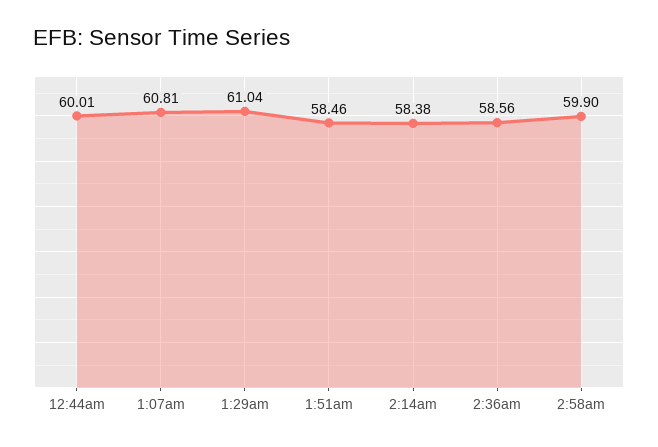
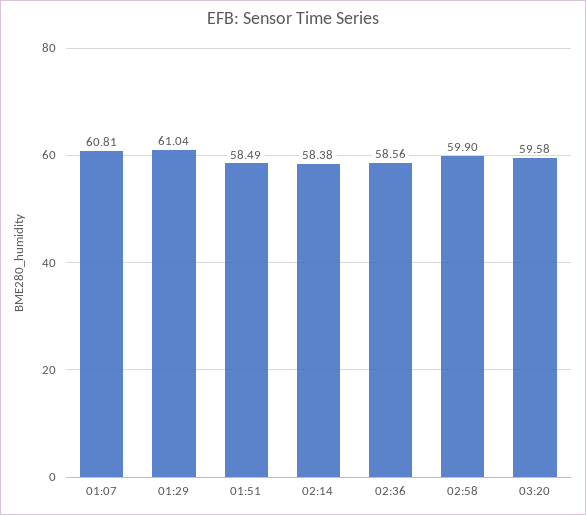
12:44am: 60.01 -> none
1:51am: 58.46 -> 58.49
03:20: none -> 59.58

